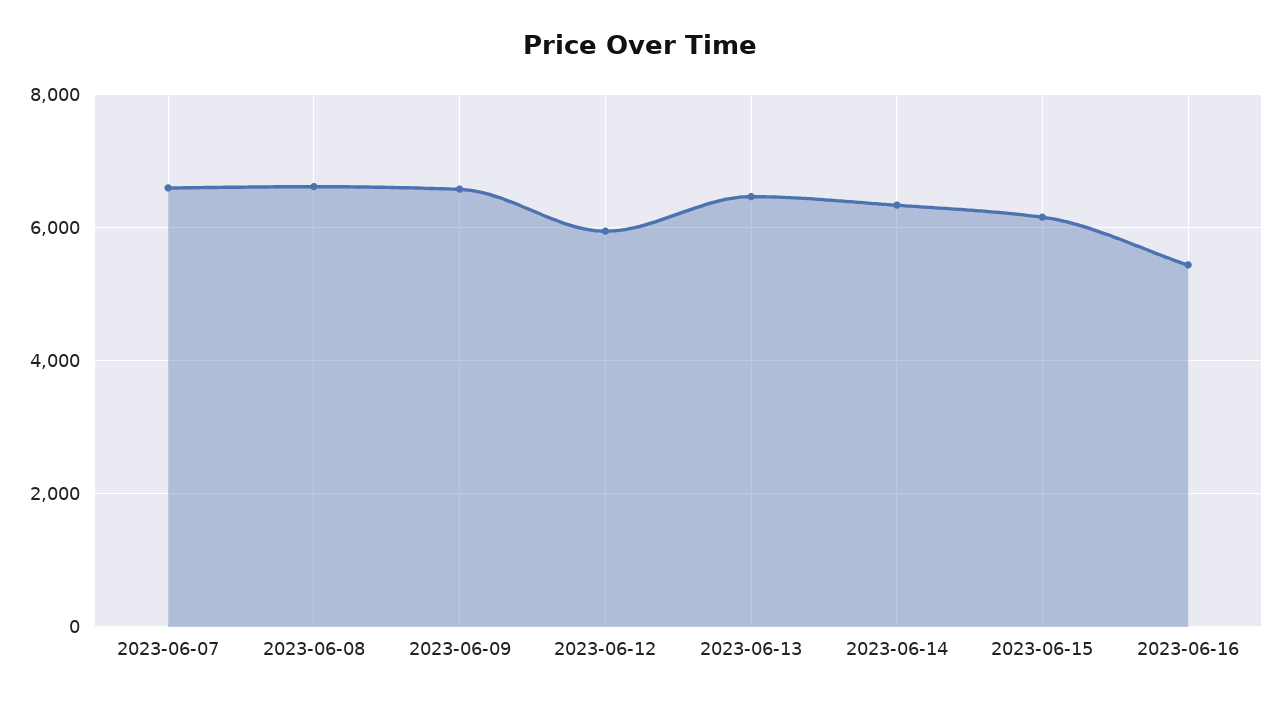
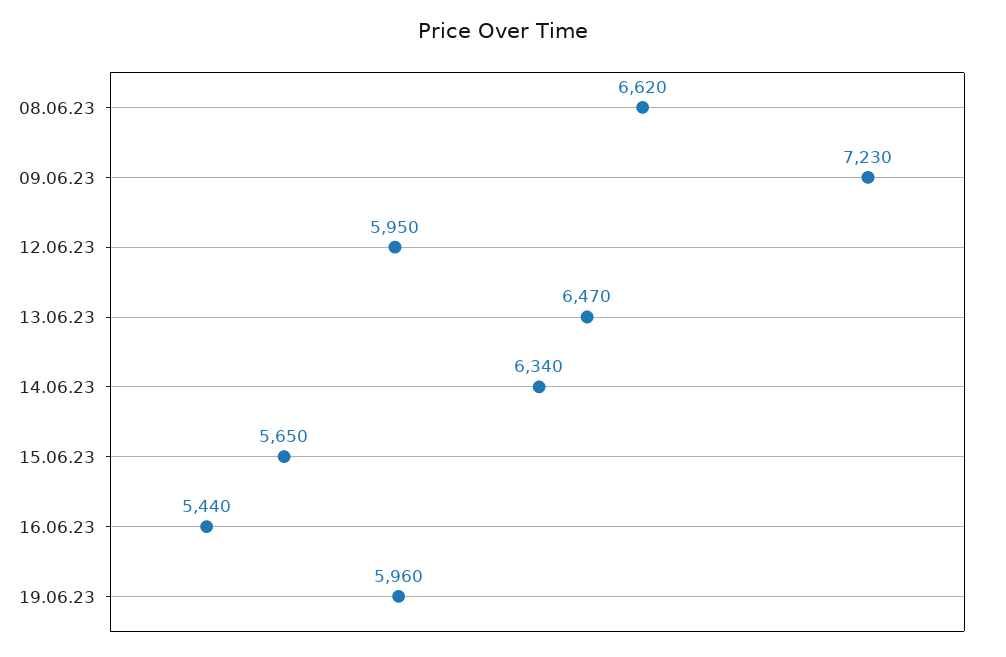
2023-06-07: 6600 -> none
2023-06-09: 6600 -> 7230
2023-06-15: 6200 -> 5650
19.06.23: none -> 5960

